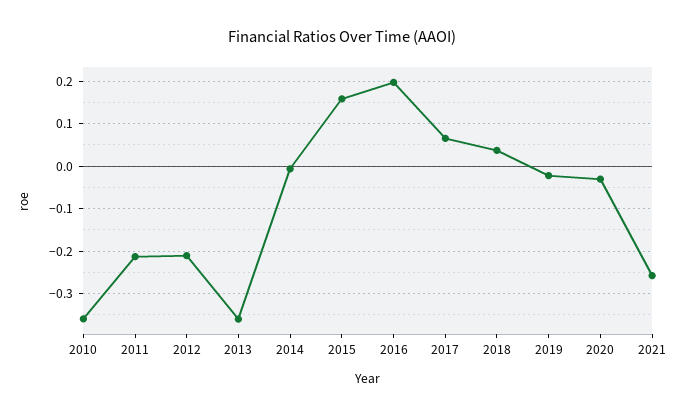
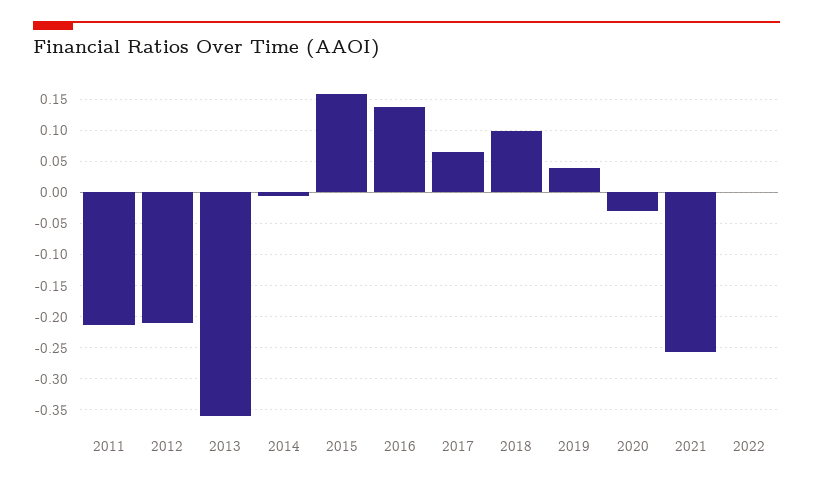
2010: -0.36 -> none
2016: 0.2 -> 0.14
2018: 0.04 -> 0.1
2019: -0.02 -> 0.04
2022: none -> 0

